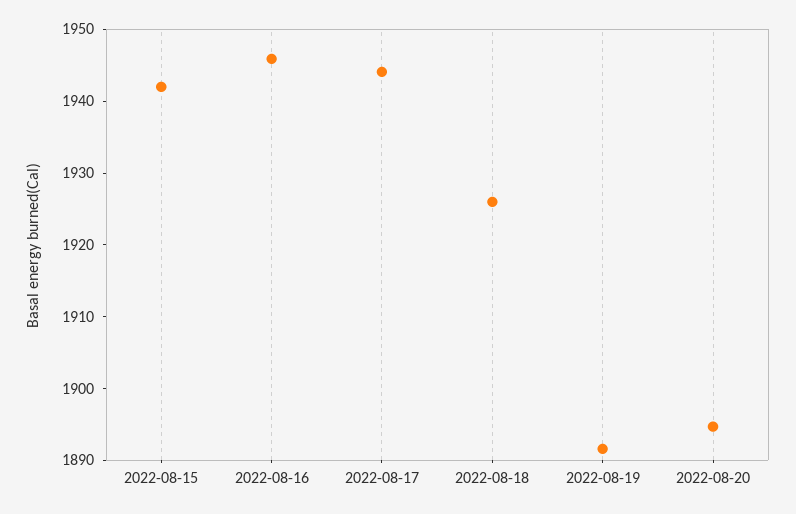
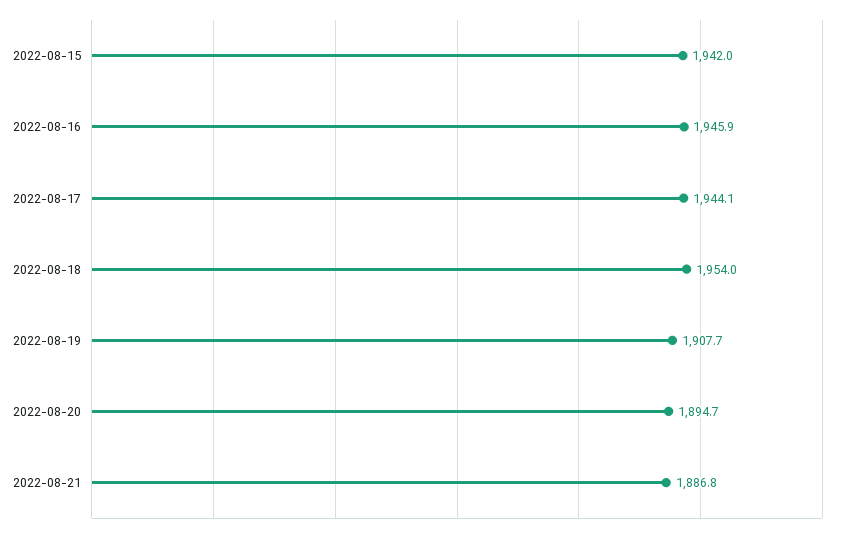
2022-08-18: 1926 -> 1954
2022-08-19: 1892 -> 1907.7
2022-08-21: none -> 1886.8

